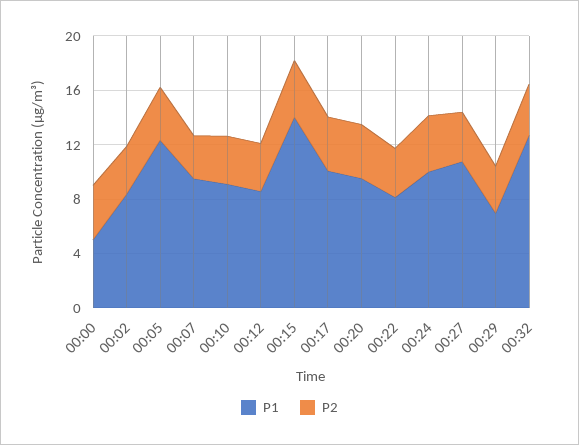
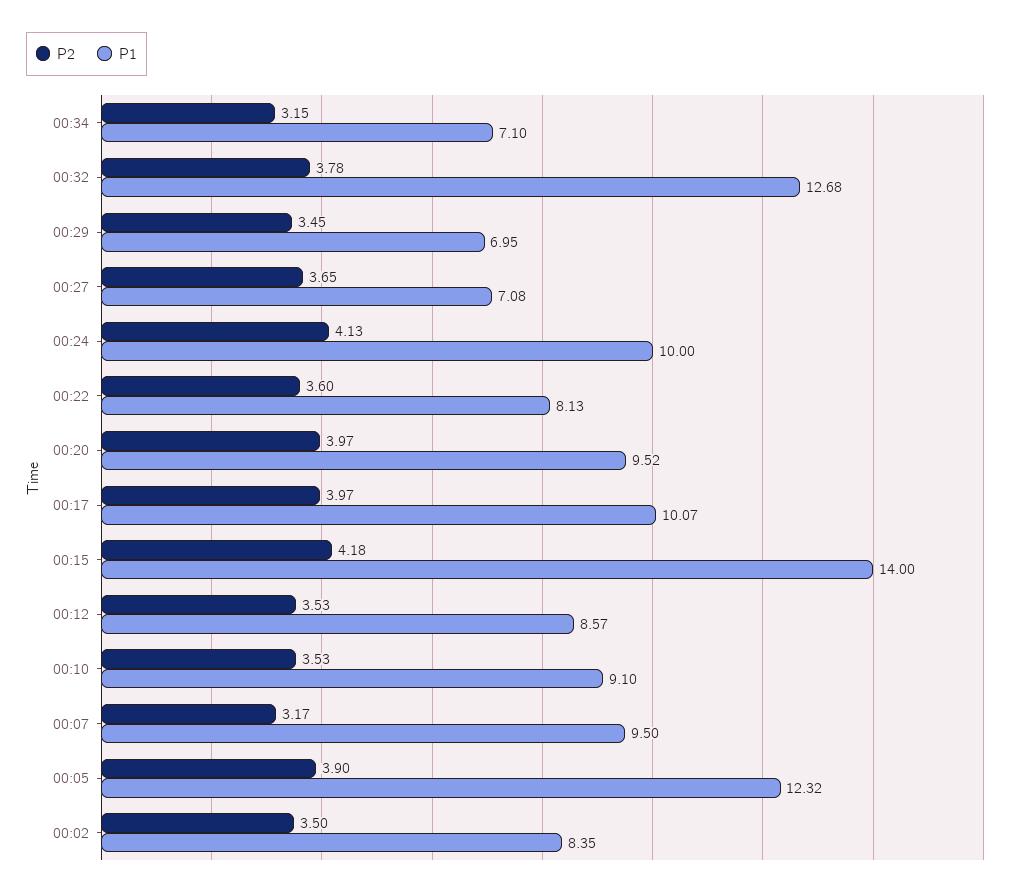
P1, 00:00: 5 -> none
P2, 00:00: 4 -> none
P1, 00:27: 11 -> 7.08
P2, 00:34: none -> 3.15
P1, 00:34: none -> 7.1

